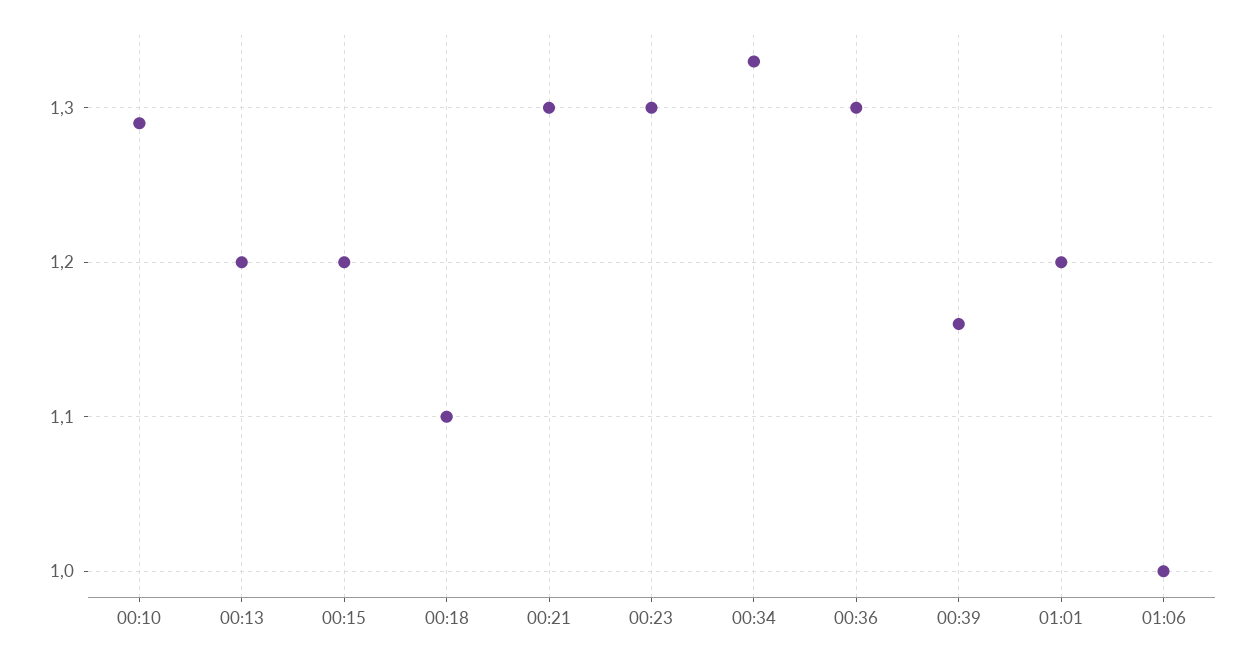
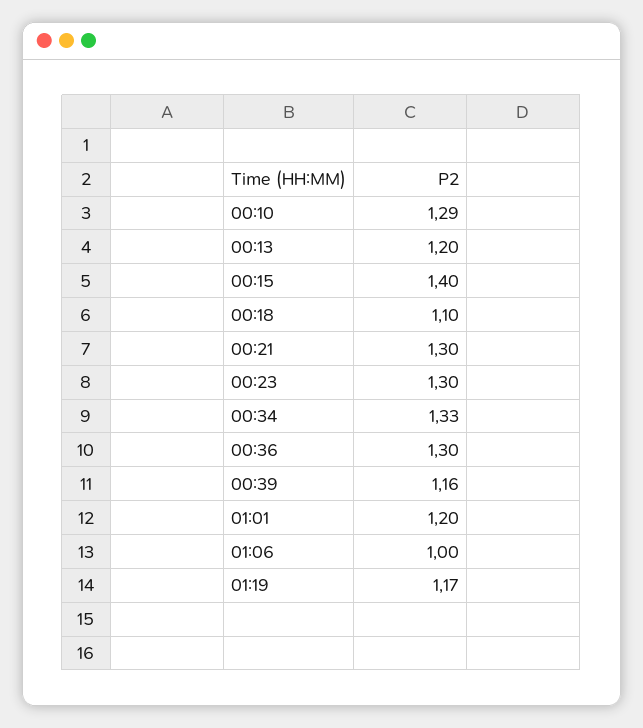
00:15: 1.2 -> 1.4
01:19: none -> 1.17

